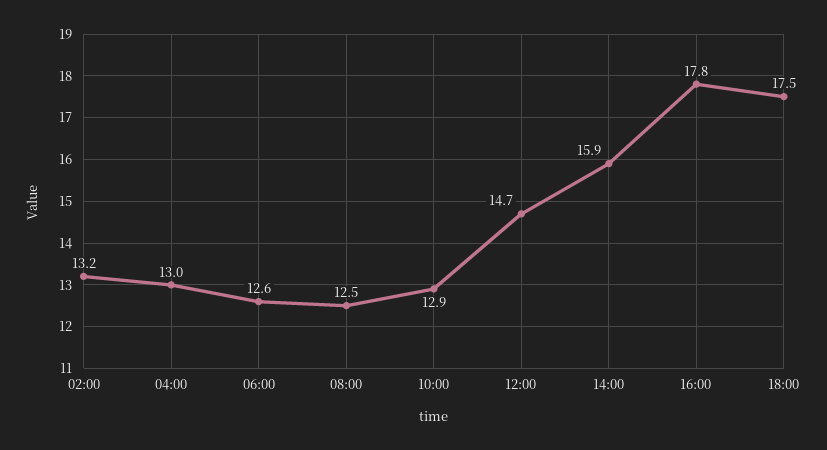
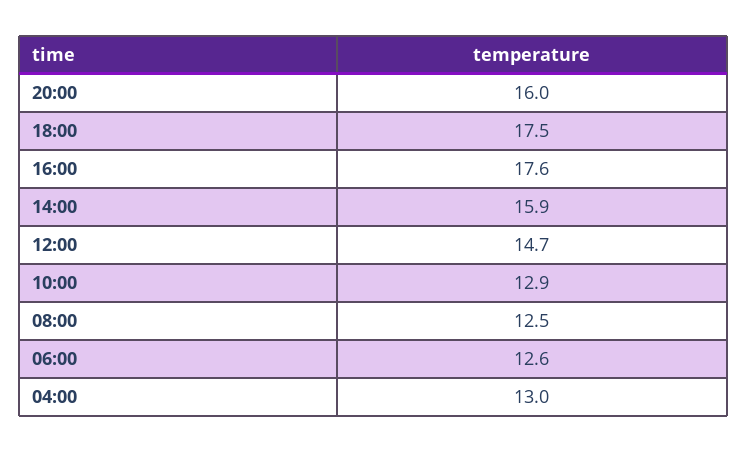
02:00: 13.2 -> none
16:00: 17.8 -> 17.6
20:00: none -> 16

